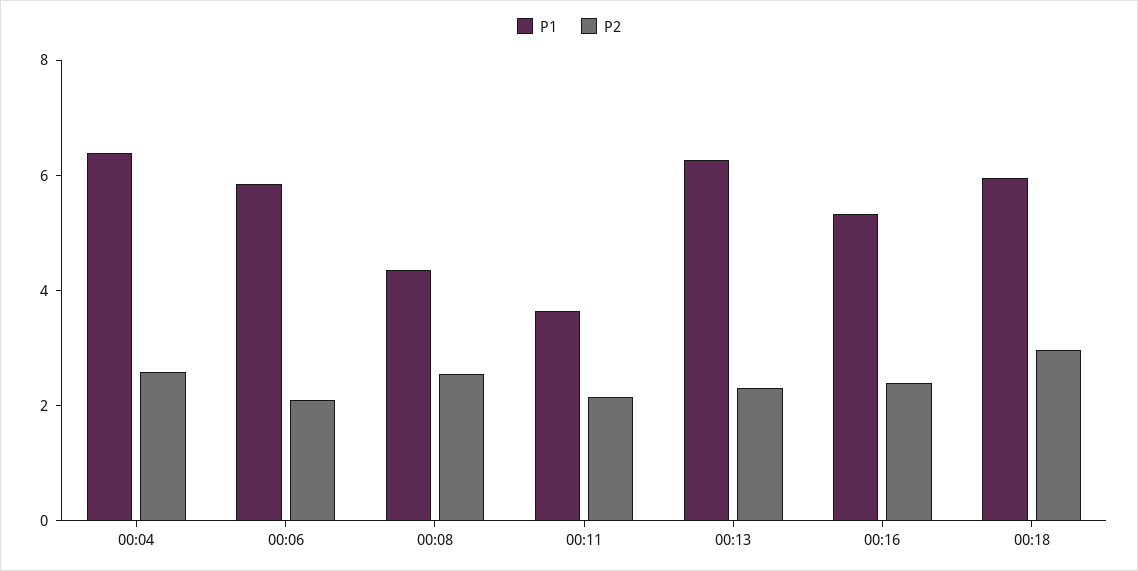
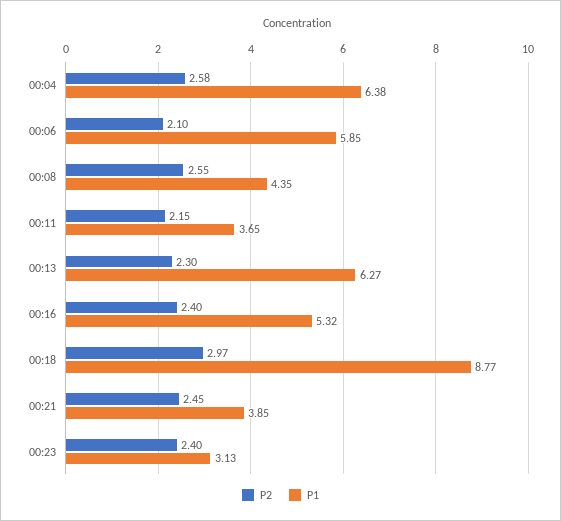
P1, 00:18: 6 -> 8.77
P2, 00:21: none -> 2.45
P1, 00:21: none -> 3.85
P2, 00:23: none -> 2.4
P1, 00:23: none -> 3.13

